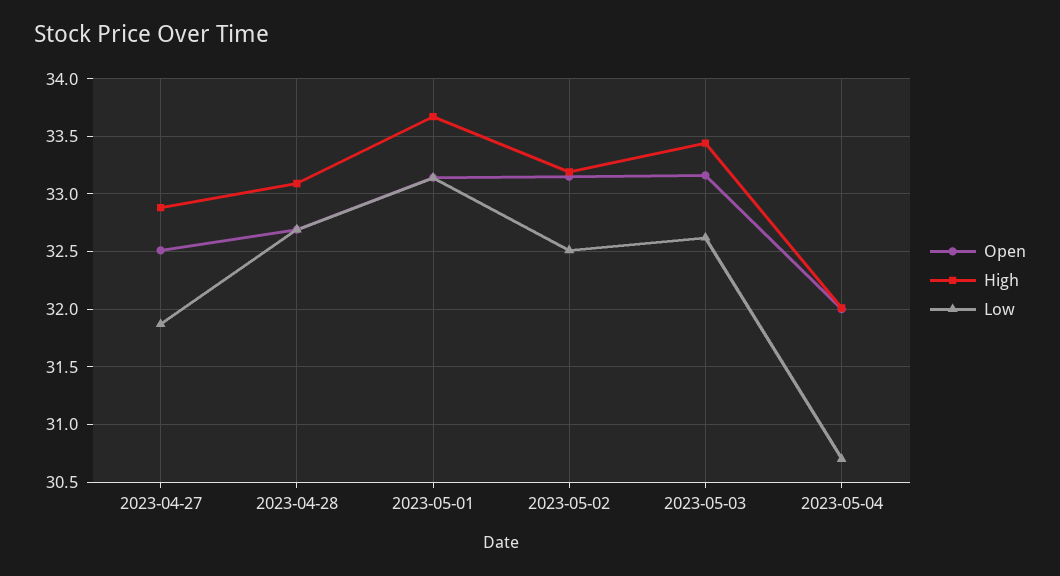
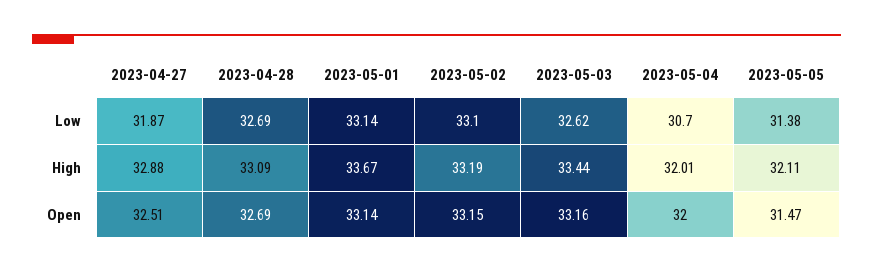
Low, 2023-05-02: 32.5 -> 33.1
Low, 2023-05-05: none -> 31.38
High, 2023-05-05: none -> 32.11
Open, 2023-05-05: none -> 31.47

